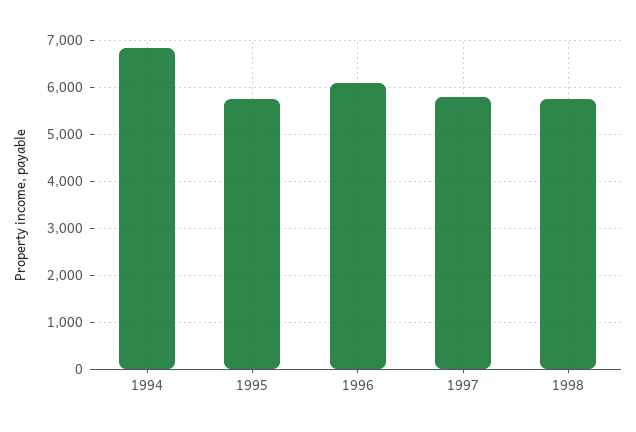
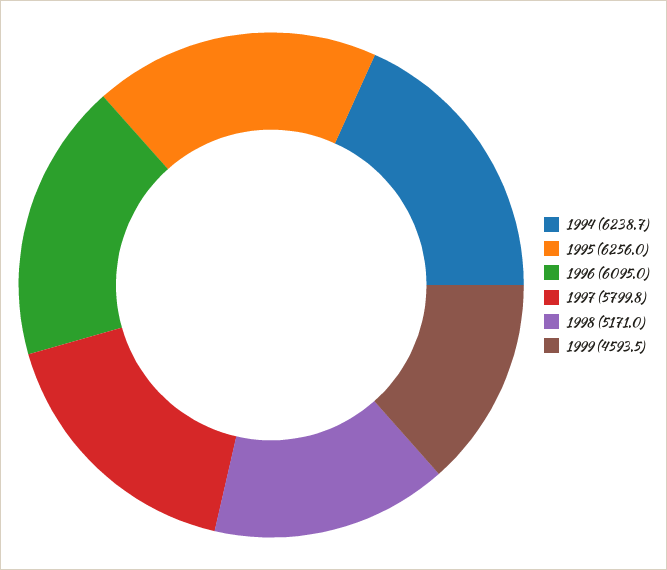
1994: 6800 -> 6238.7
1995: 5800 -> 6256
1998: 5800 -> 5171
1999: none -> 4593.5

